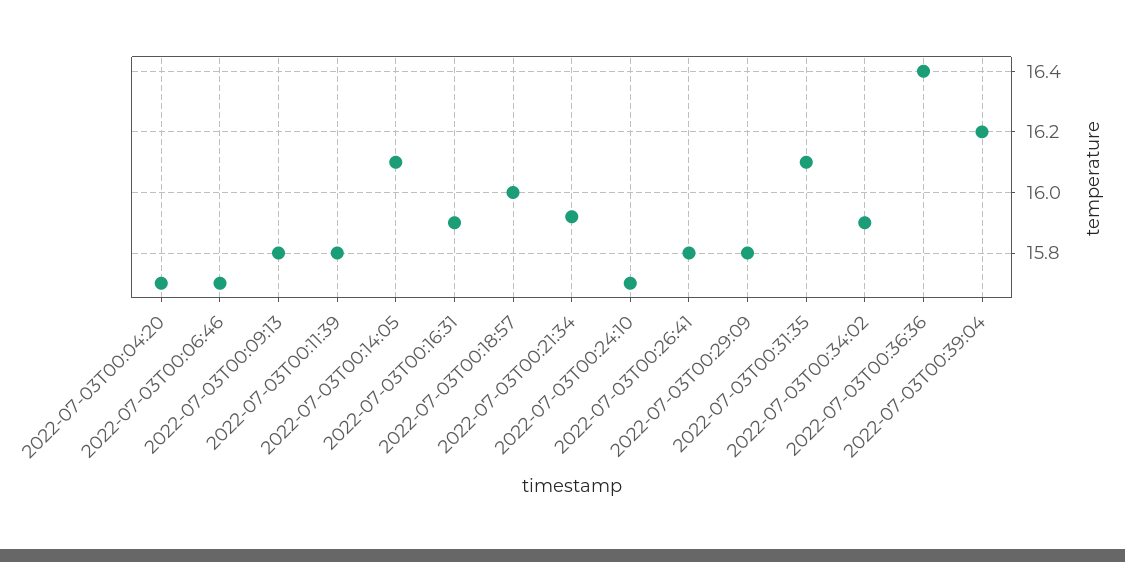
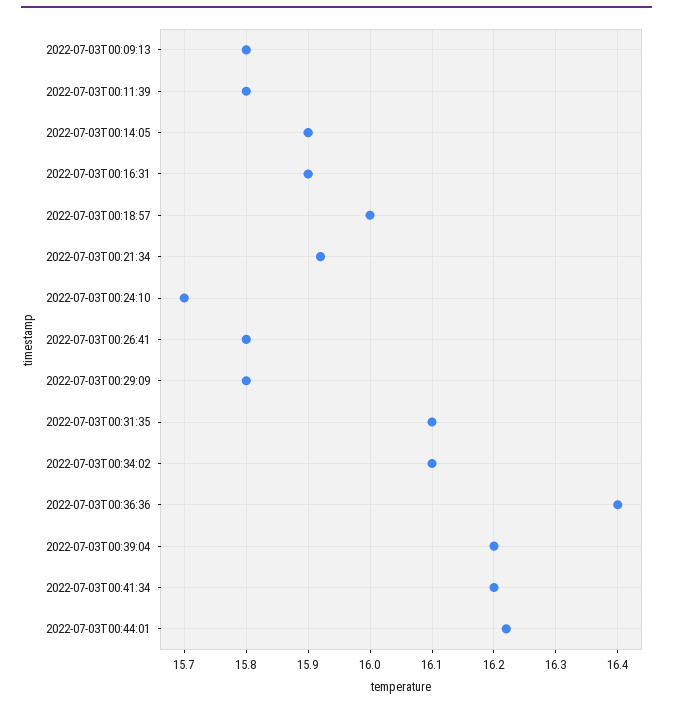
2022-07-03T00:04:20: 15.7 -> none
2022-07-03T00:06:46: 15.7 -> none
2022-07-03T00:14:05: 16.1 -> 15.9
2022-07-03T00:34:02: 15.9 -> 16.1
2022-07-03T00:41:34: none -> 16.2
2022-07-03T00:44:01: none -> 16.22

